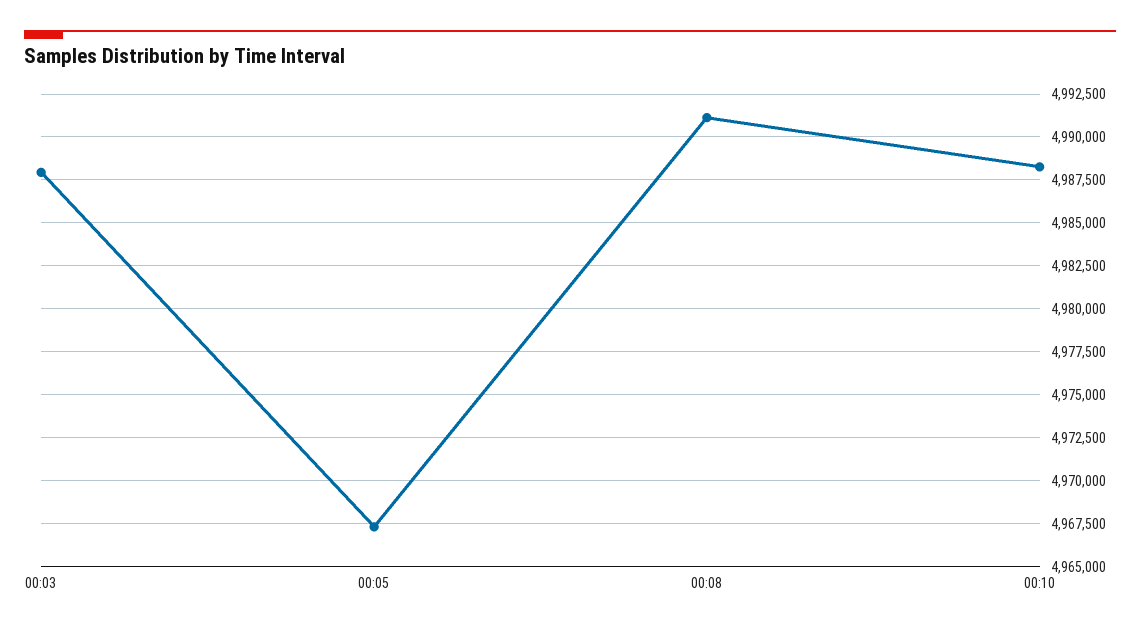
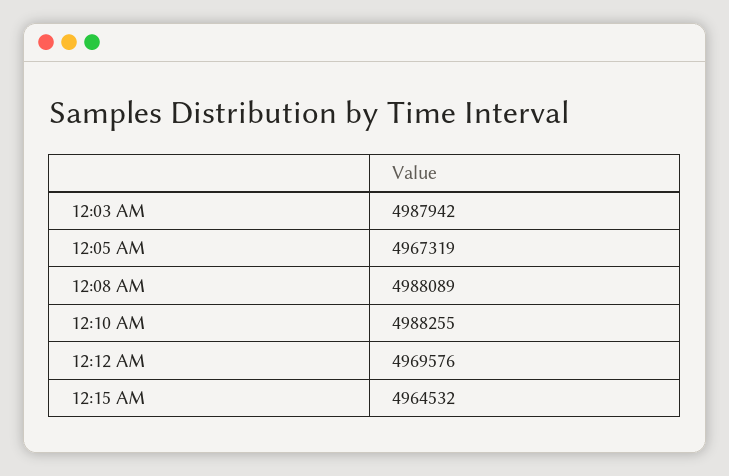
00:08: 4991000 -> 4988089
12:12 AM: none -> 4969576
12:15 AM: none -> 4964532

